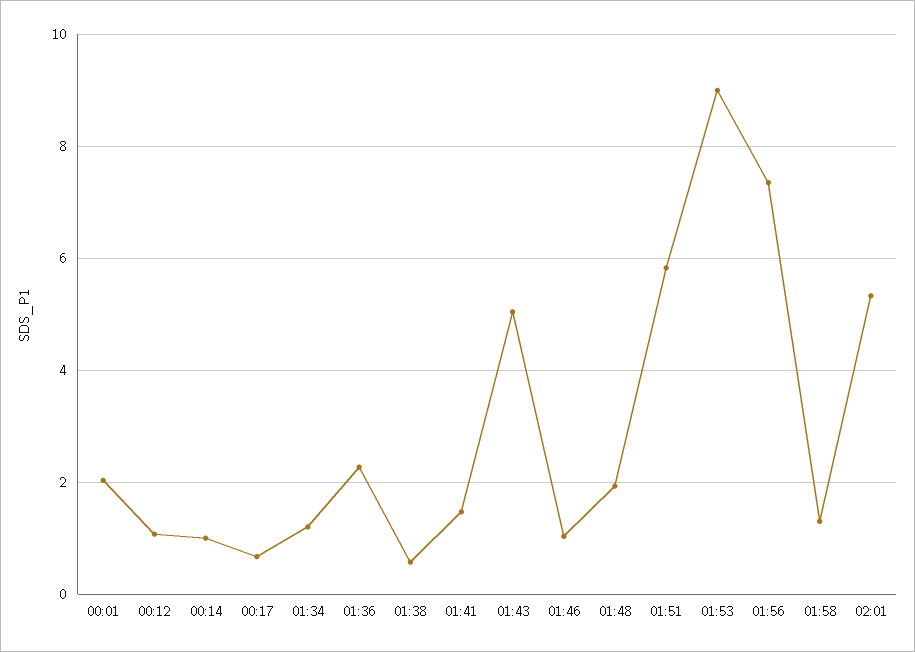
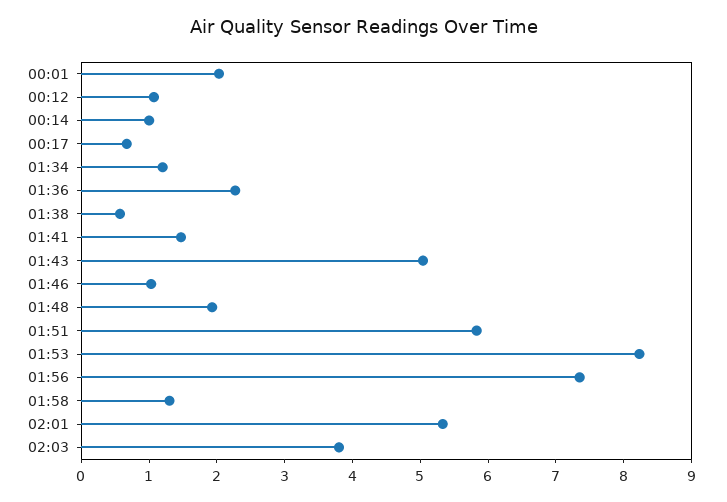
01:53: 9 -> 8.2
02:03: none -> 3.8

